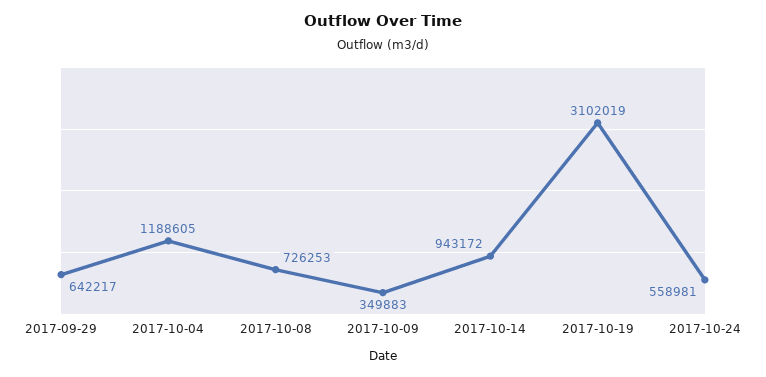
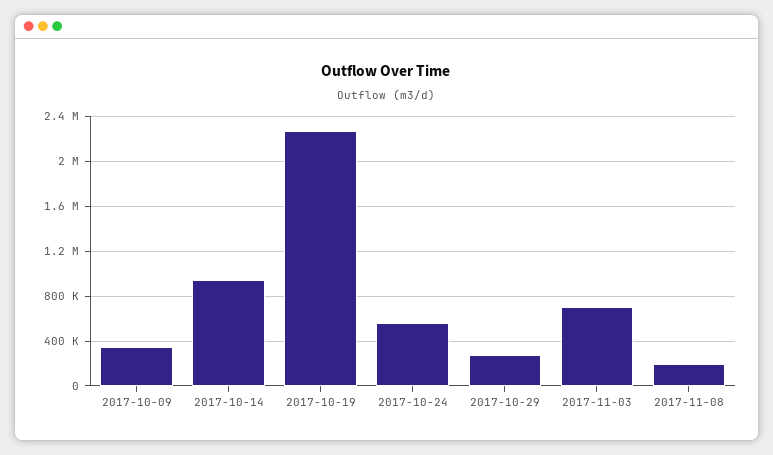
2017-09-29: 642217 -> none
2017-10-04: 1188605 -> none
2017-10-08: 726253 -> none
2017-10-19: 3102019 -> 2300000
2017-10-29: none -> 300000
2017-11-03: none -> 700000
2017-11-08: none -> 200000

